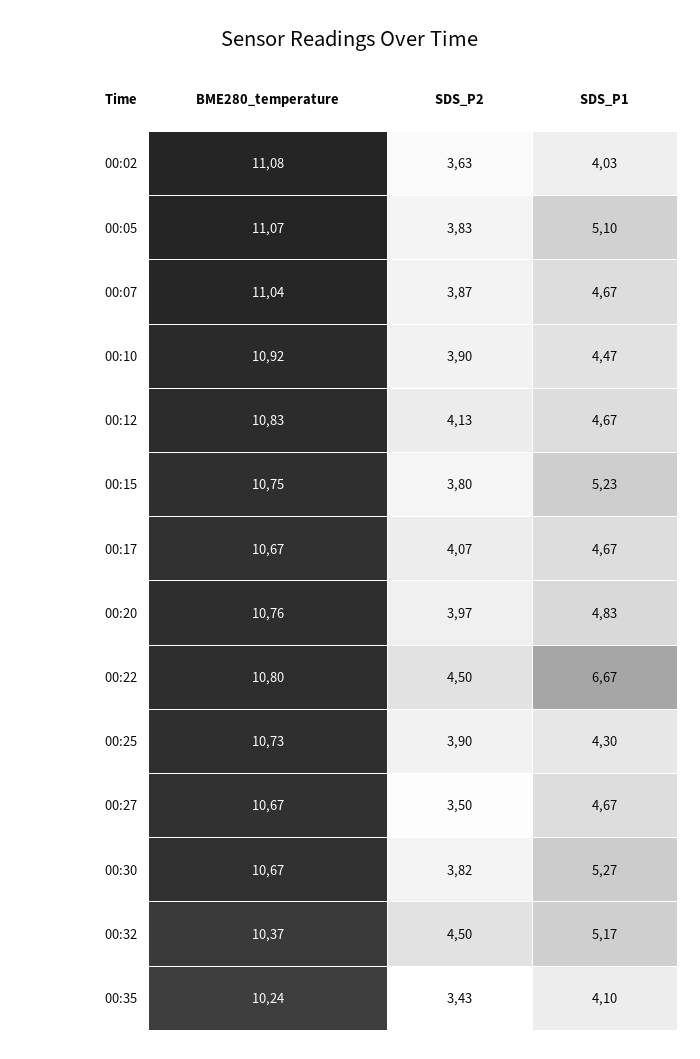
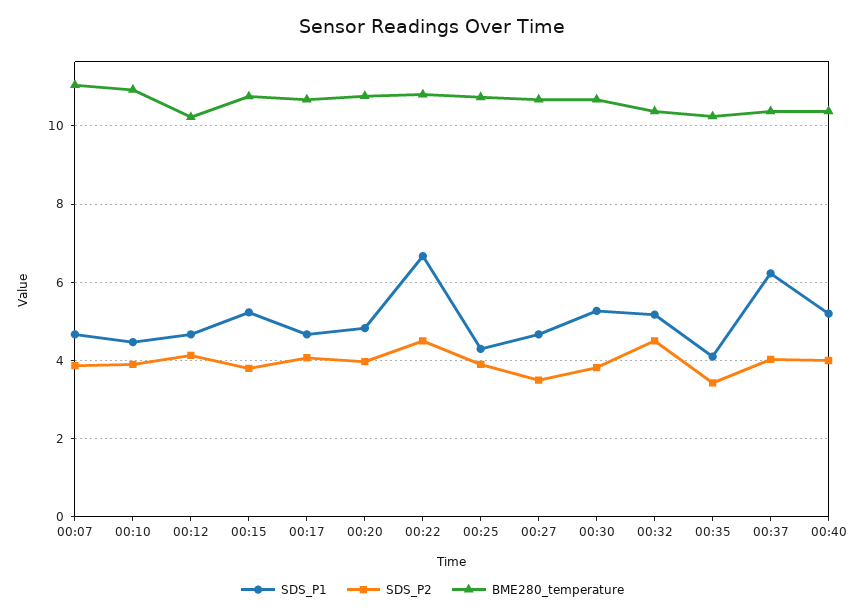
BME280_temperature, 00:02: 11.08 -> none
SDS_P2, 00:02: 3.63 -> none
SDS_P1, 00:02: 4.03 -> none
BME280_temperature, 00:05: 11.07 -> none
SDS_P2, 00:05: 3.83 -> none
SDS_P1, 00:05: 5.1 -> none
BME280_temperature, 00:12: 10.83 -> 10.2
SDS_P1, 00:37: none -> 6.2
SDS_P2, 00:37: none -> 4
BME280_temperature, 00:37: none -> 10.4
SDS_P1, 00:40: none -> 5.2
SDS_P2, 00:40: none -> 4
BME280_temperature, 00:40: none -> 10.4

